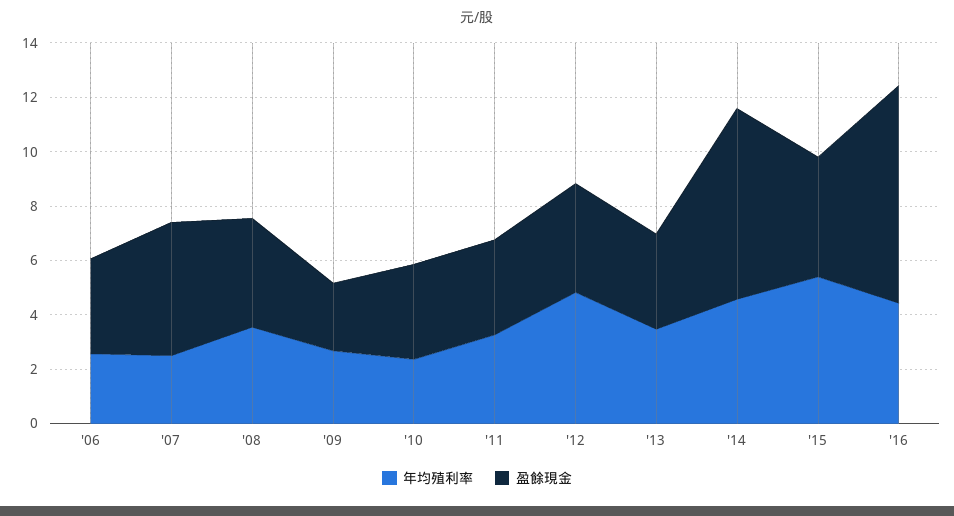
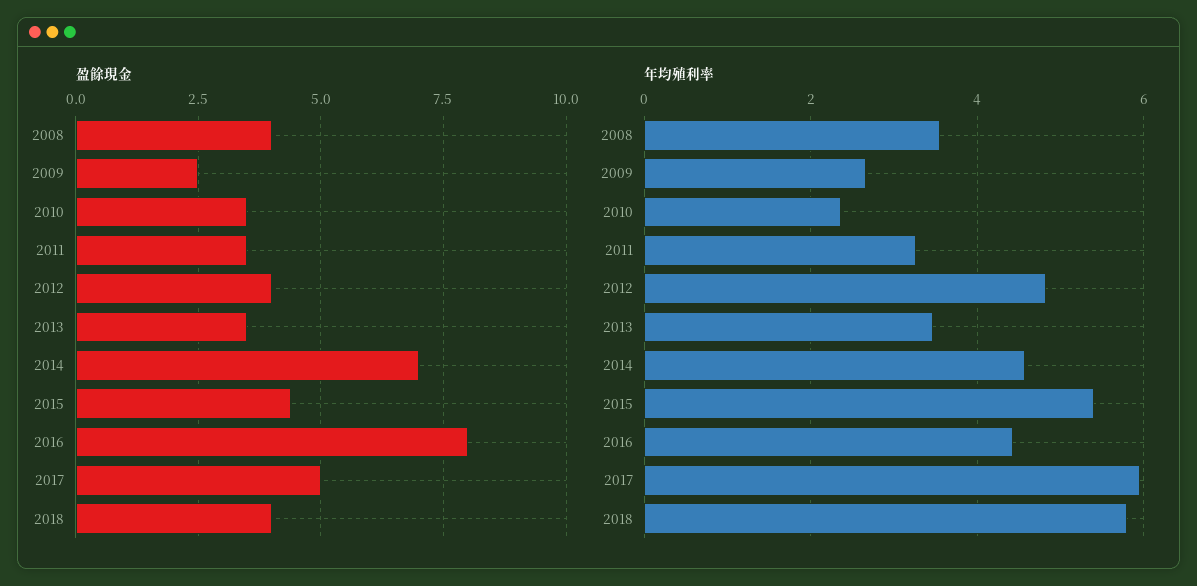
年均殖利率, '06: 2.5 -> none
盈餘現金, '06: 3.5 -> none
年均殖利率, '07: 2.5 -> none
盈餘現金, '07: 5 -> none
盈餘現金, 2017: none -> 5
盈餘現金, 2018: none -> 4
年均殖利率, 2017: none -> 6
年均殖利率, 2018: none -> 5.8

